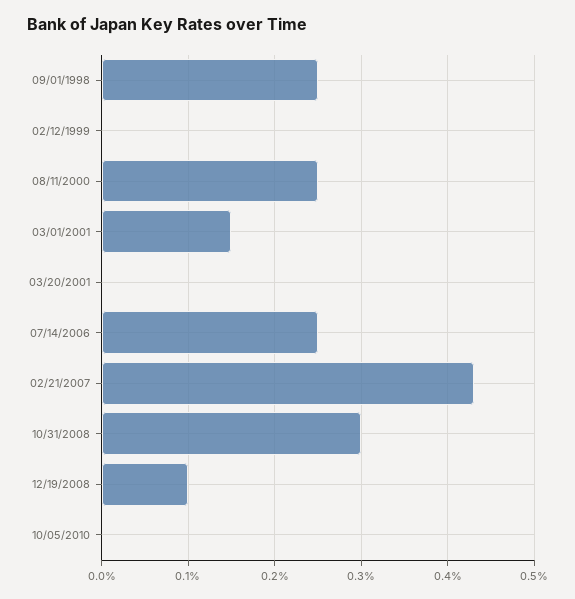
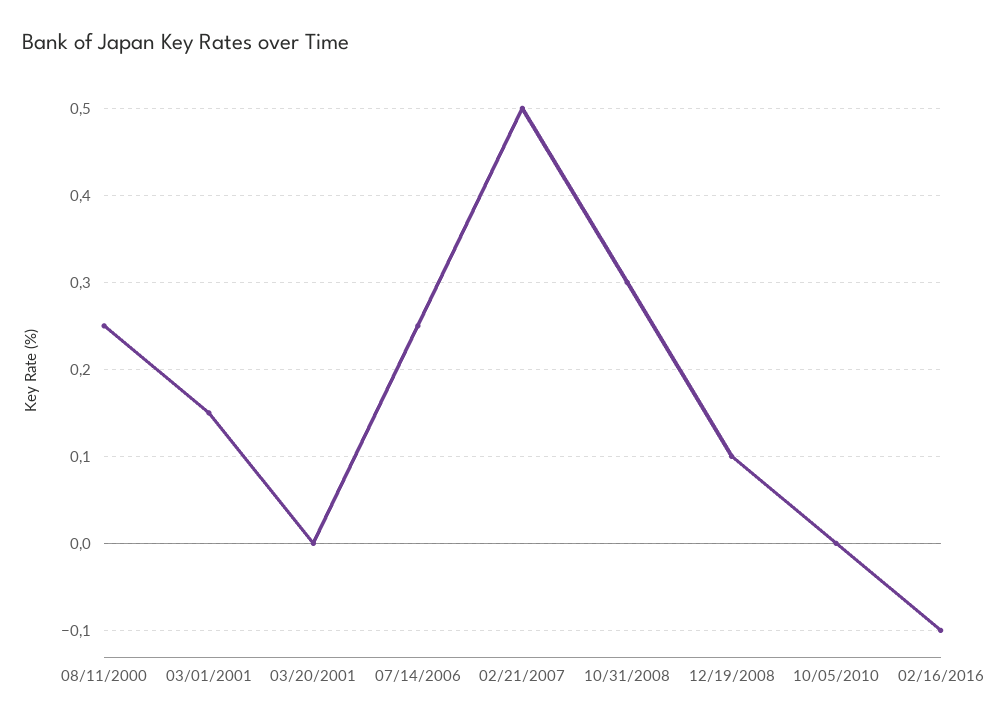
09/01/1998: 0.25 -> none
02/12/1999: 0 -> none
02/21/2007: 0.43 -> 0.5
02/16/2016: none -> -0.1

